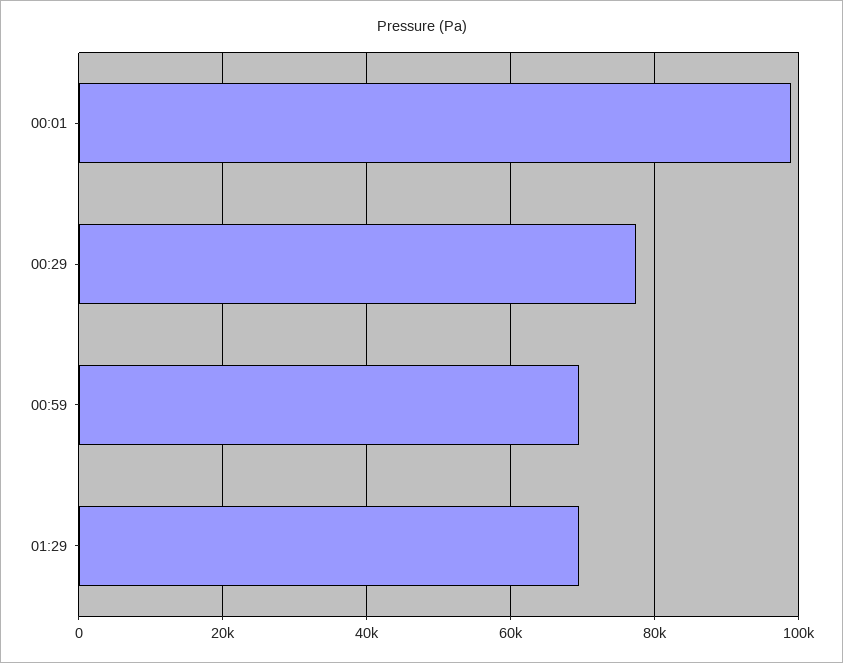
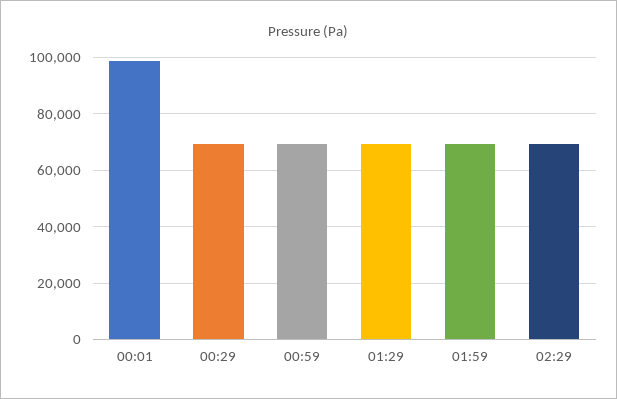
00:29: 78000 -> 70000
01:59: none -> 70000
02:29: none -> 70000

